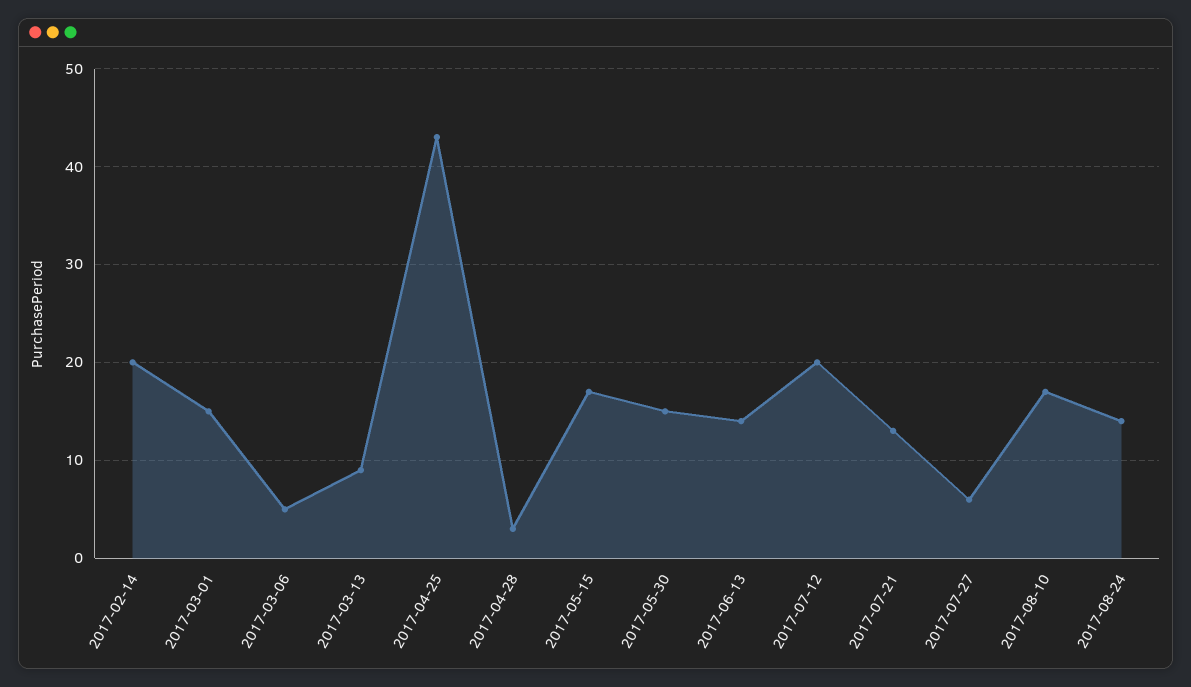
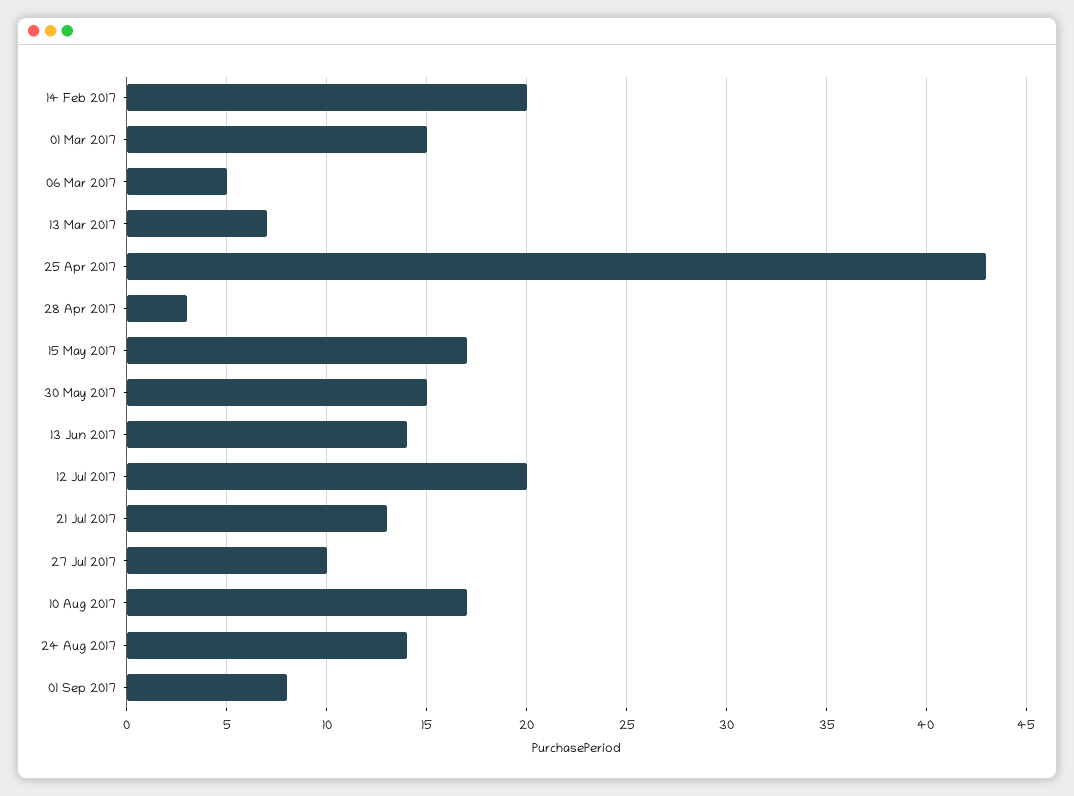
2017-03-13: 9 -> 7
2017-07-27: 6 -> 10
01 Sep 2017: none -> 8

